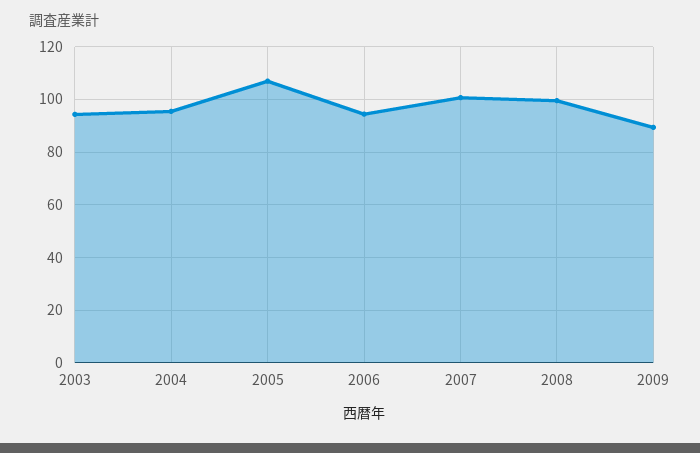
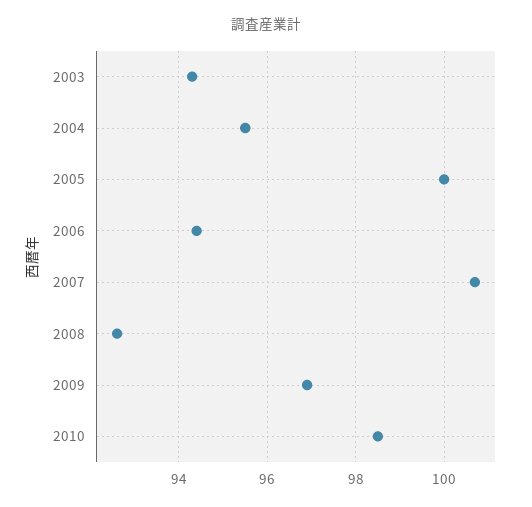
2005: 107.5 -> 100
2008: 100 -> 92.5
2009: 90 -> 97
2010: none -> 98.5

